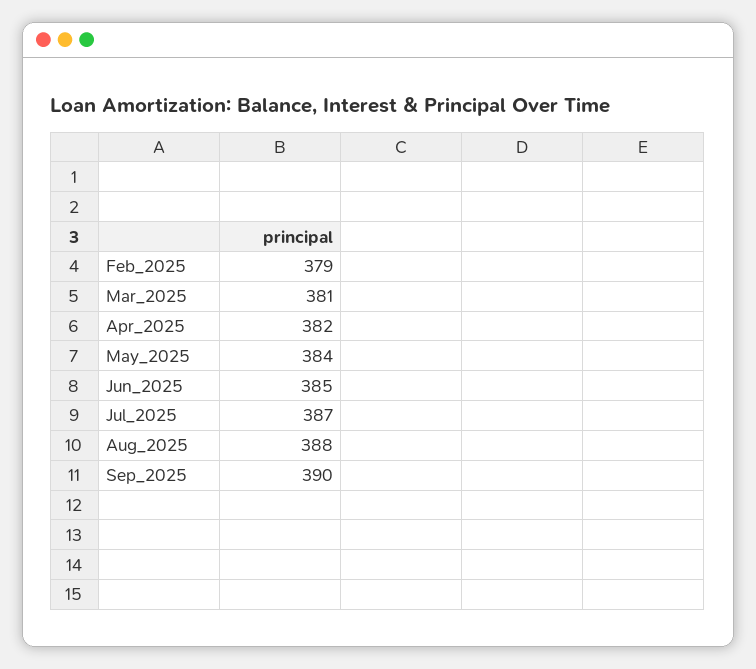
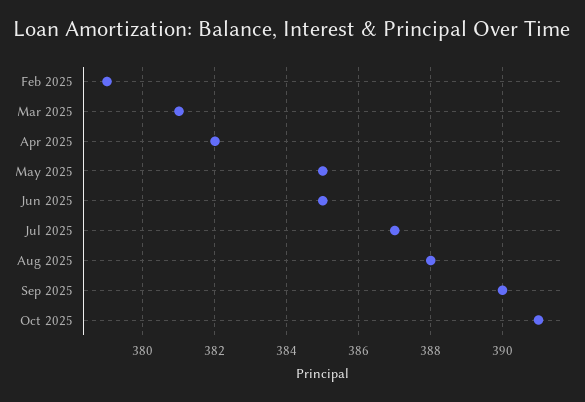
May_2025: 384 -> 385
Oct 2025: none -> 391

